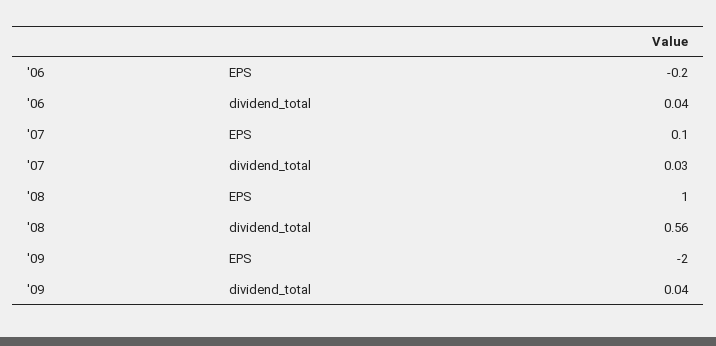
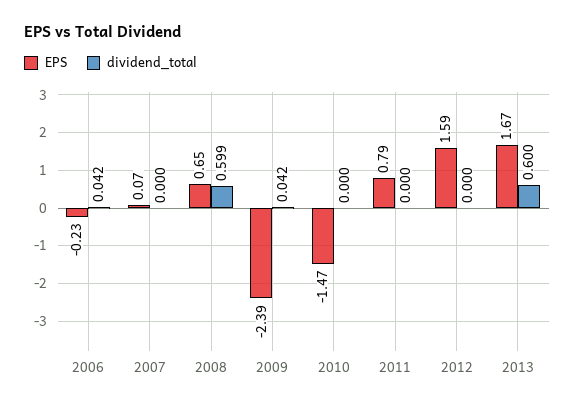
dividend_total, '07: 0.03 -> 0
EPS, '08: 1 -> 0.65
dividend_total, '08: 0.56 -> 0.599
EPS, '09: -2 -> -2.39
EPS, 2010: none -> -1.47
dividend_total, 2010: none -> 0
EPS, 2011: none -> 0.79
dividend_total, 2011: none -> 0
EPS, 2012: none -> 1.59
dividend_total, 2012: none -> 0
EPS, 2013: none -> 1.67
dividend_total, 2013: none -> 0.6

